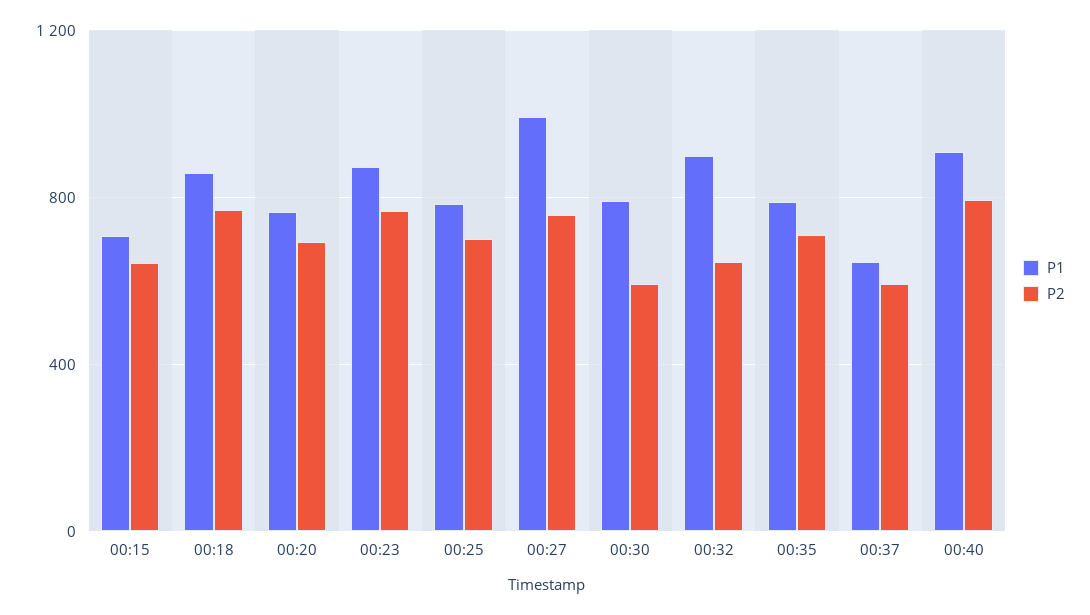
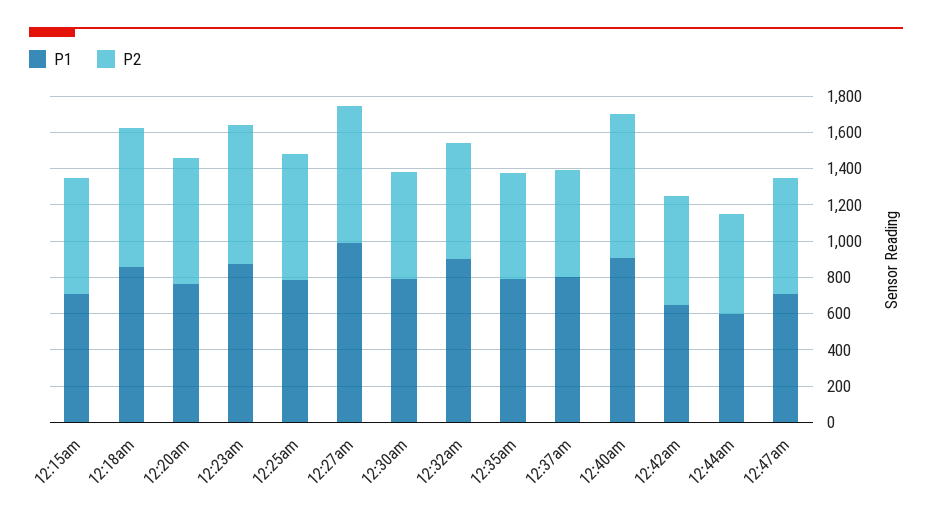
P2, 00:35: 700 -> 600
P1, 00:37: 650 -> 800
P1, 12:42am: none -> 650
P2, 12:42am: none -> 600
P1, 12:44am: none -> 600
P2, 12:44am: none -> 550
P1, 12:47am: none -> 700
P2, 12:47am: none -> 650

